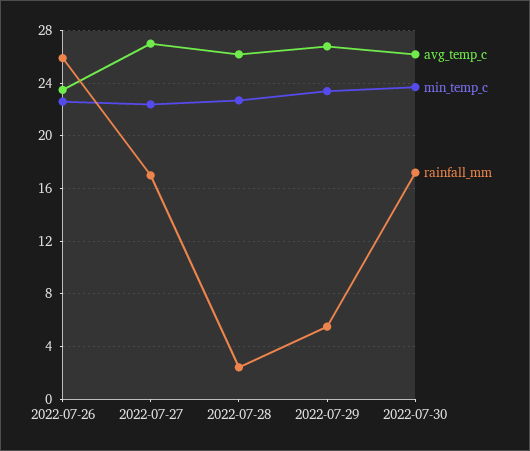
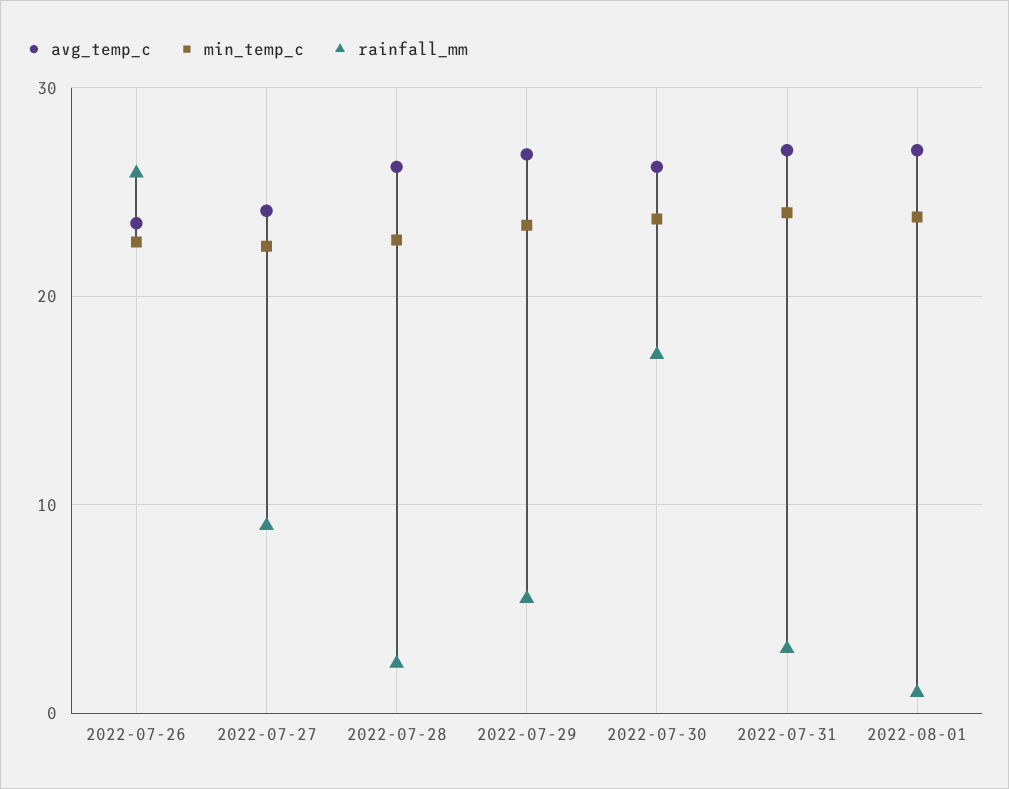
avg_temp_c, 2022-07-27: 27 -> 24
rainfall_mm, 2022-07-27: 17 -> 9
avg_temp_c, 2022-07-31: none -> 27
min_temp_c, 2022-07-31: none -> 24
rainfall_mm, 2022-07-31: none -> 3
avg_temp_c, 2022-08-01: none -> 27
min_temp_c, 2022-08-01: none -> 24
rainfall_mm, 2022-08-01: none -> 1

